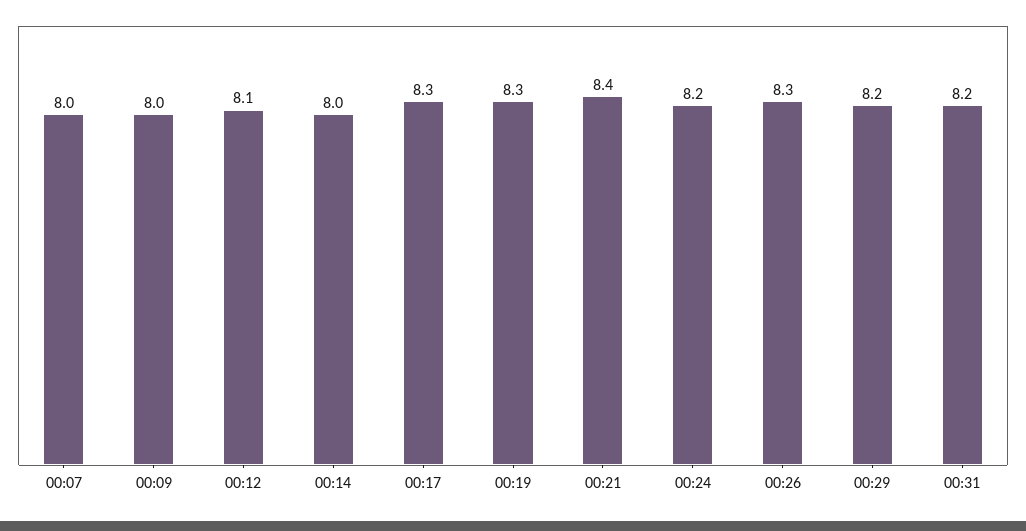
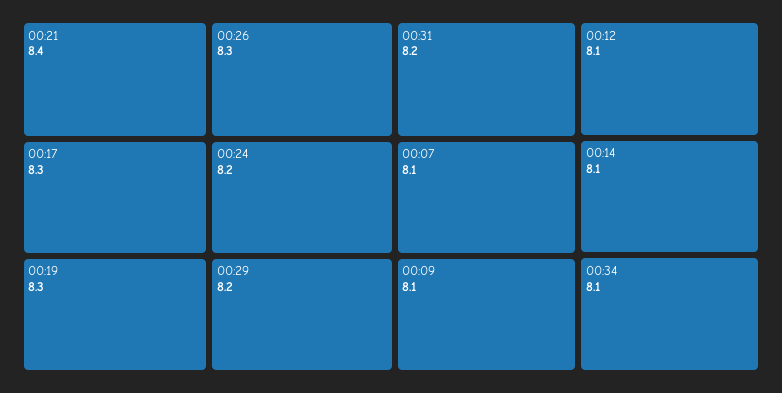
00:07: 8 -> 8.1
00:09: 8 -> 8.1
00:14: 8 -> 8.1
00:34: none -> 8.1

